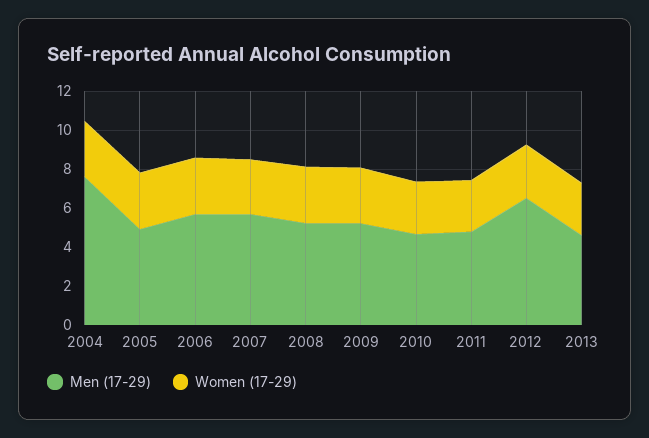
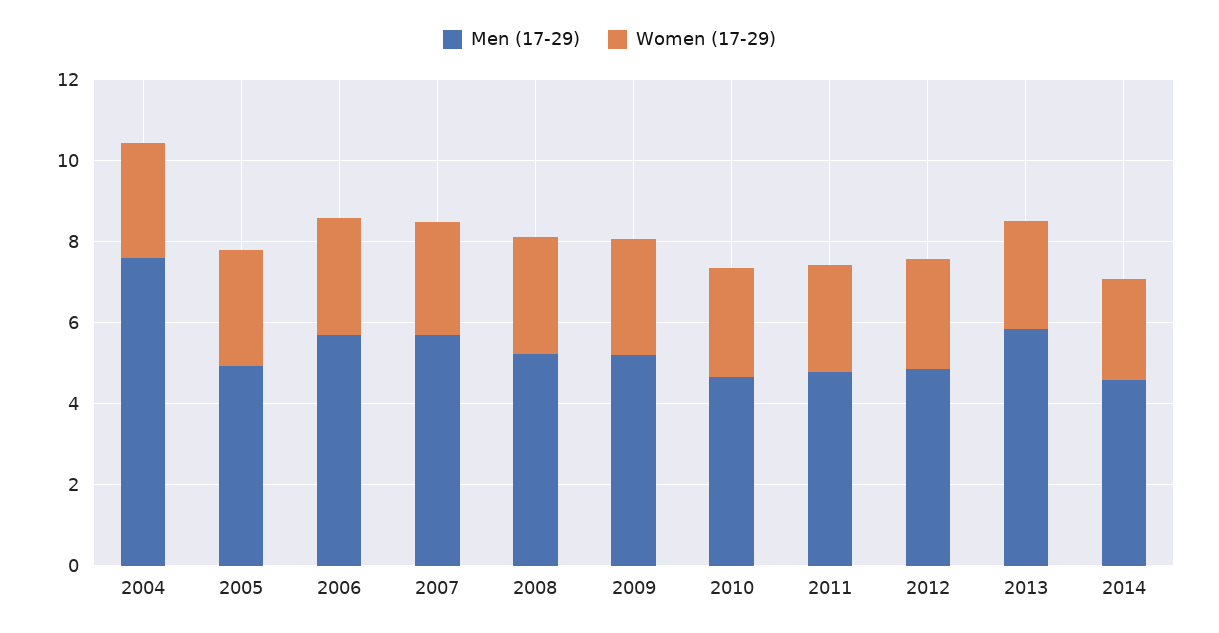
Men (17-29), 2012: 6.5 -> 5
Men (17-29), 2013: 4.5 -> 6
Men (17-29), 2014: none -> 4.5
Women (17-29), 2014: none -> 2.5

